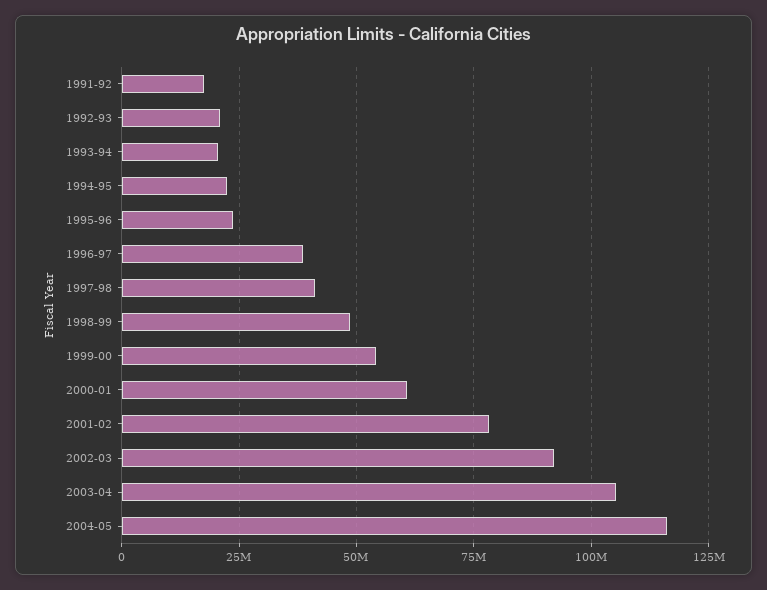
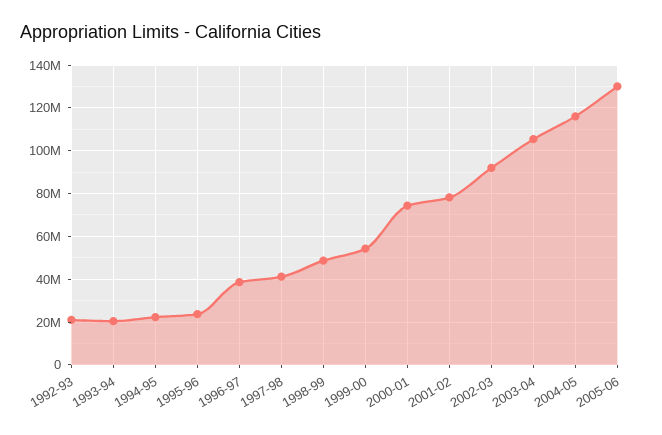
1991-92: 17500000 -> none
2000-01: 60000000 -> 75000000
2005-06: none -> 130000000

